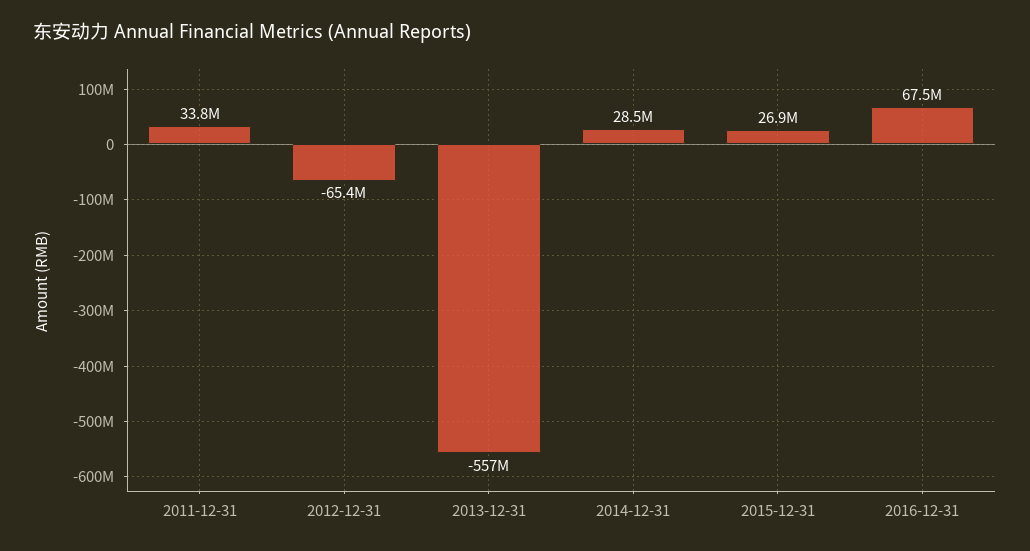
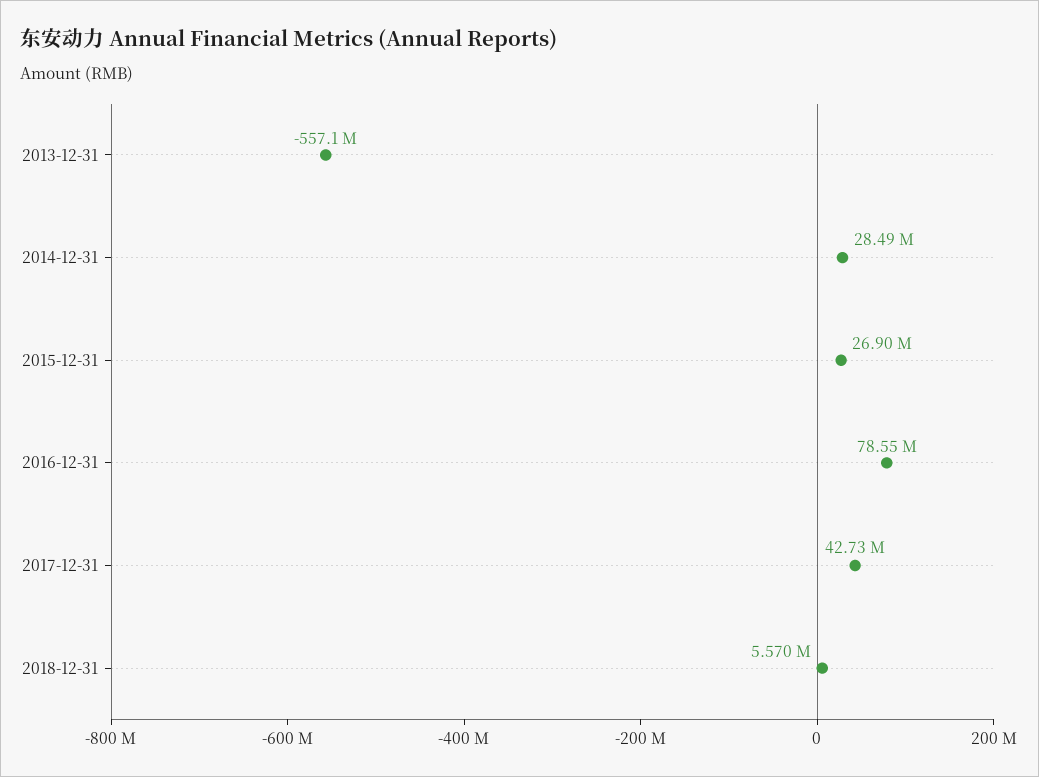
2011-12-31: 33800000 -> none
2012-12-31: -65400000 -> none
2016-12-31: 67500000 -> 78550000
2017-12-31: none -> 42730000
2018-12-31: none -> 5570000

